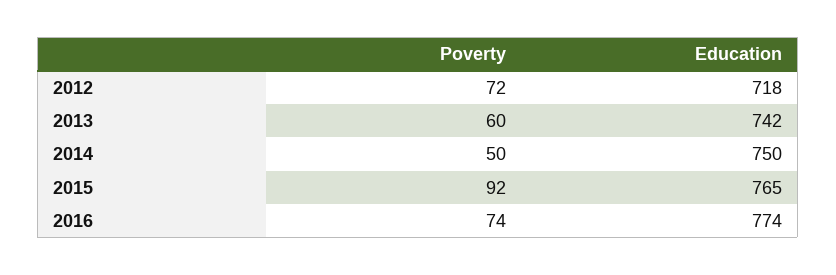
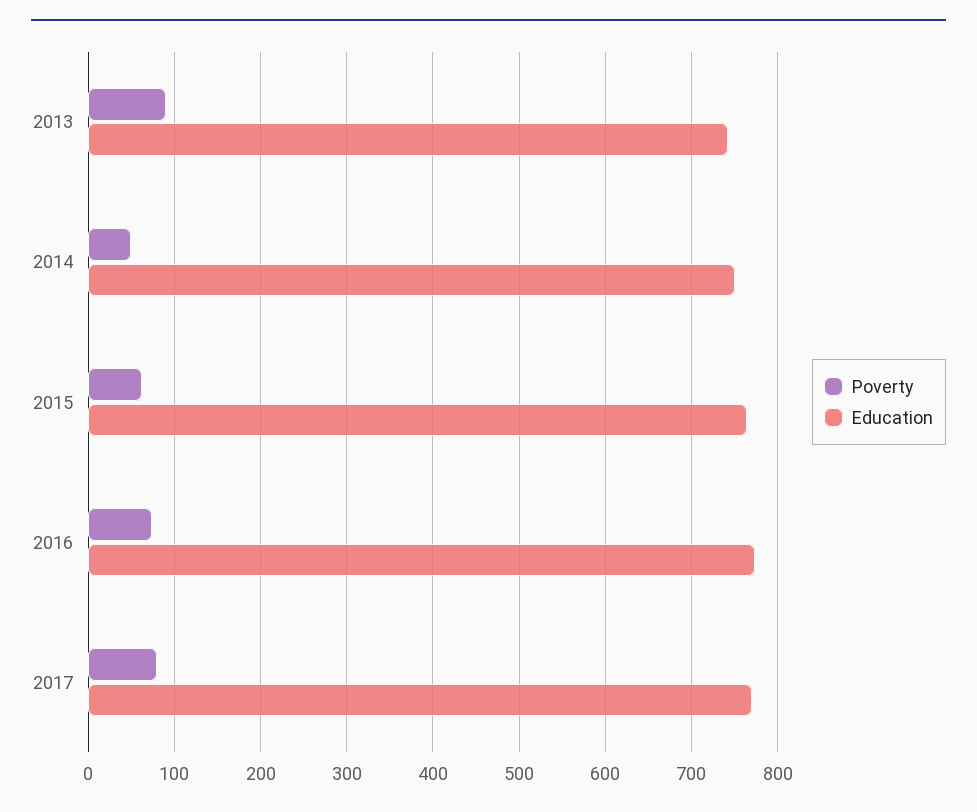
Poverty, 2012: 72 -> none
Education, 2012: 718 -> none
Poverty, 2013: 60 -> 90
Poverty, 2015: 92 -> 60
Poverty, 2017: none -> 80
Education, 2017: none -> 770

